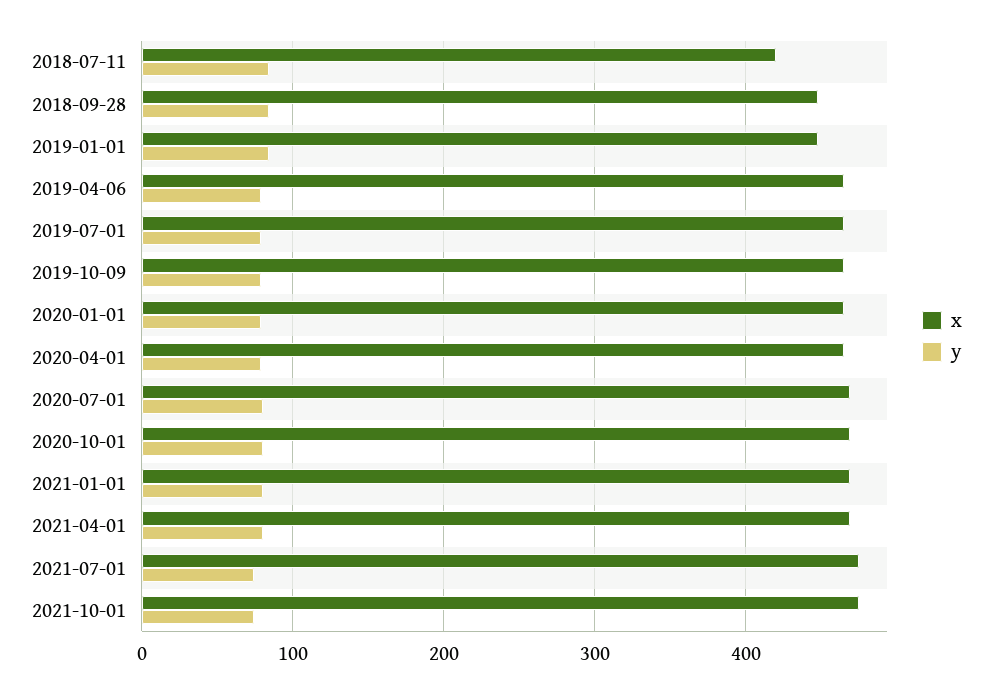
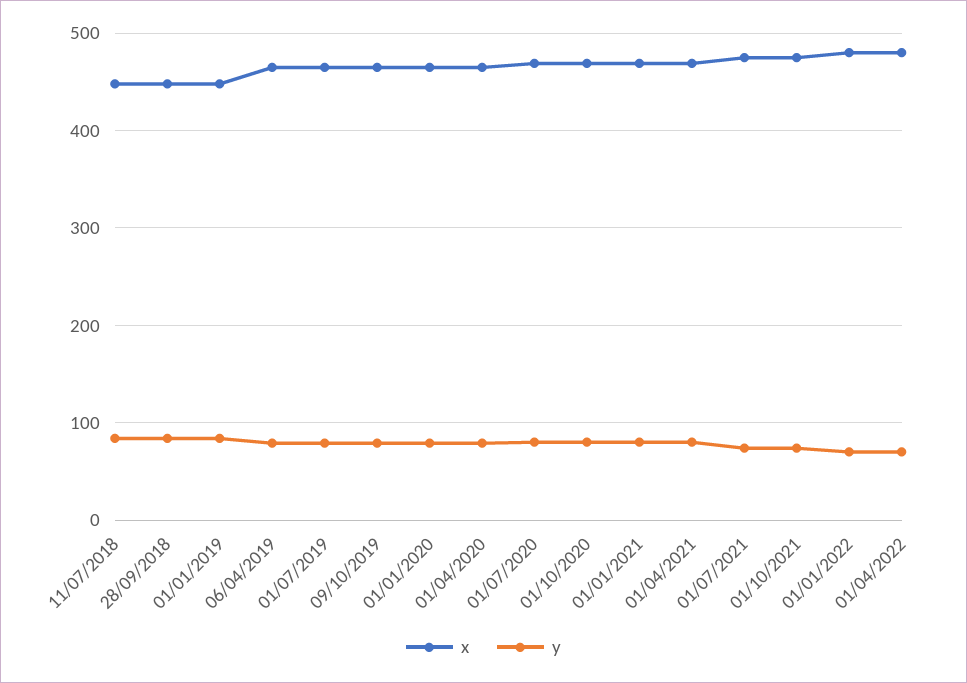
x, 2018-07-11: 420 -> 450
x, 01/01/2022: none -> 480
y, 01/01/2022: none -> 70
x, 01/04/2022: none -> 480
y, 01/04/2022: none -> 70

